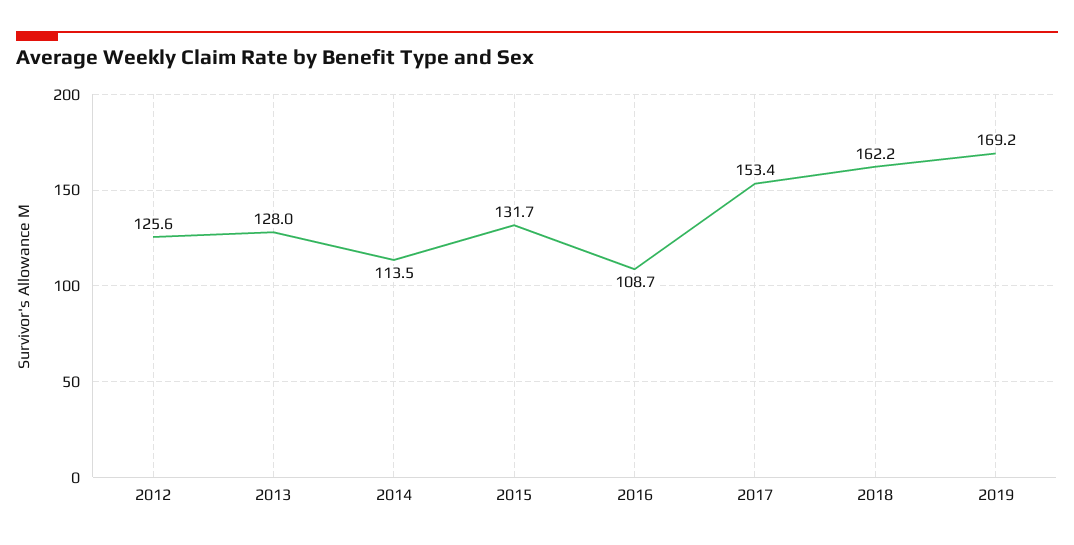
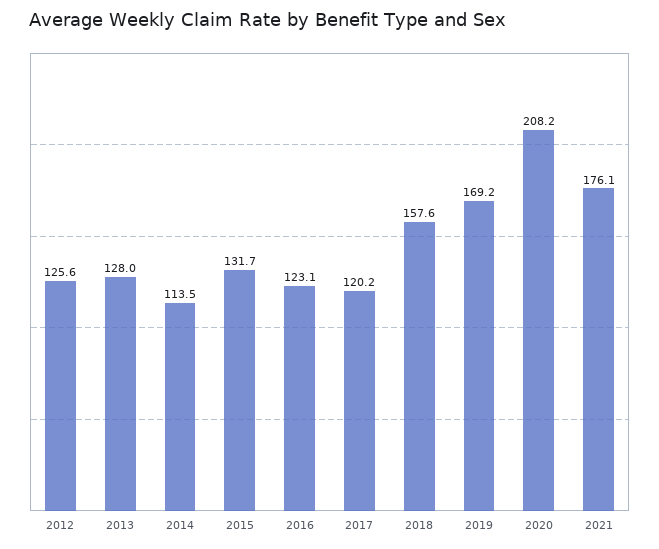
2016: 108.7 -> 123.1
2017: 153.4 -> 120.2
2018: 162.2 -> 157.6
2020: none -> 208.2
2021: none -> 176.1

